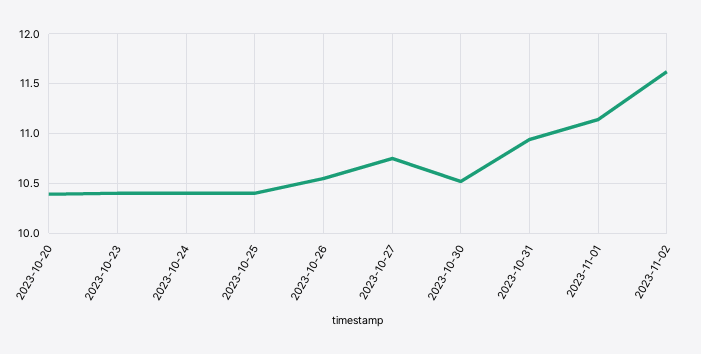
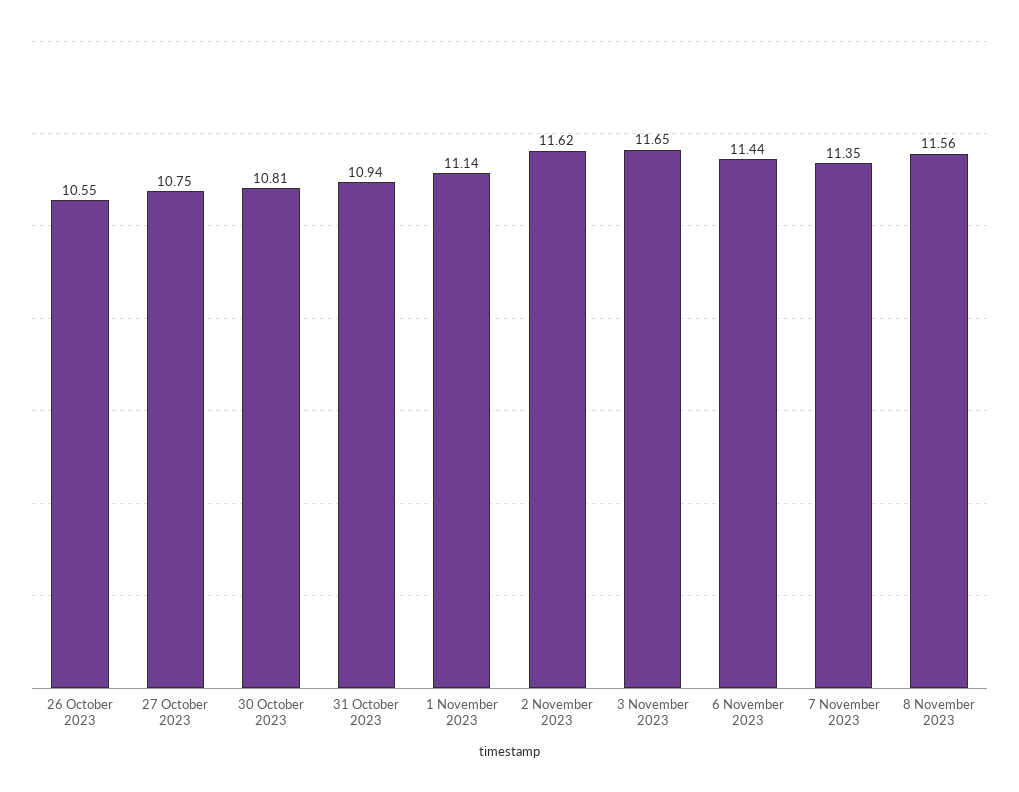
2023-10-20: 10.4 -> none
2023-10-23: 10.4 -> none
2023-10-24: 10.4 -> none
2023-10-25: 10.4 -> none
2023-10-30: 10.5 -> 10.81
3 November 2023: none -> 11.65
6 November 2023: none -> 11.44
7 November 2023: none -> 11.35
8 November 2023: none -> 11.56

